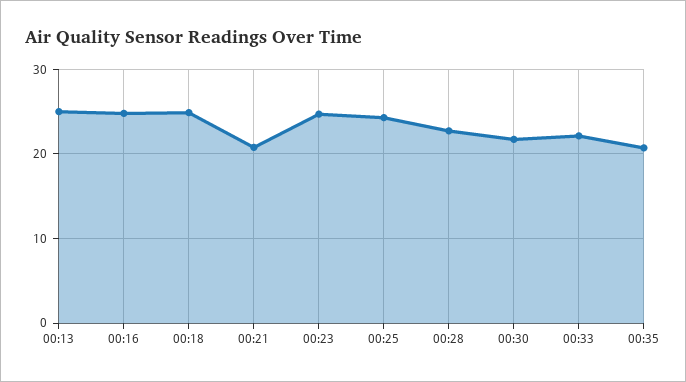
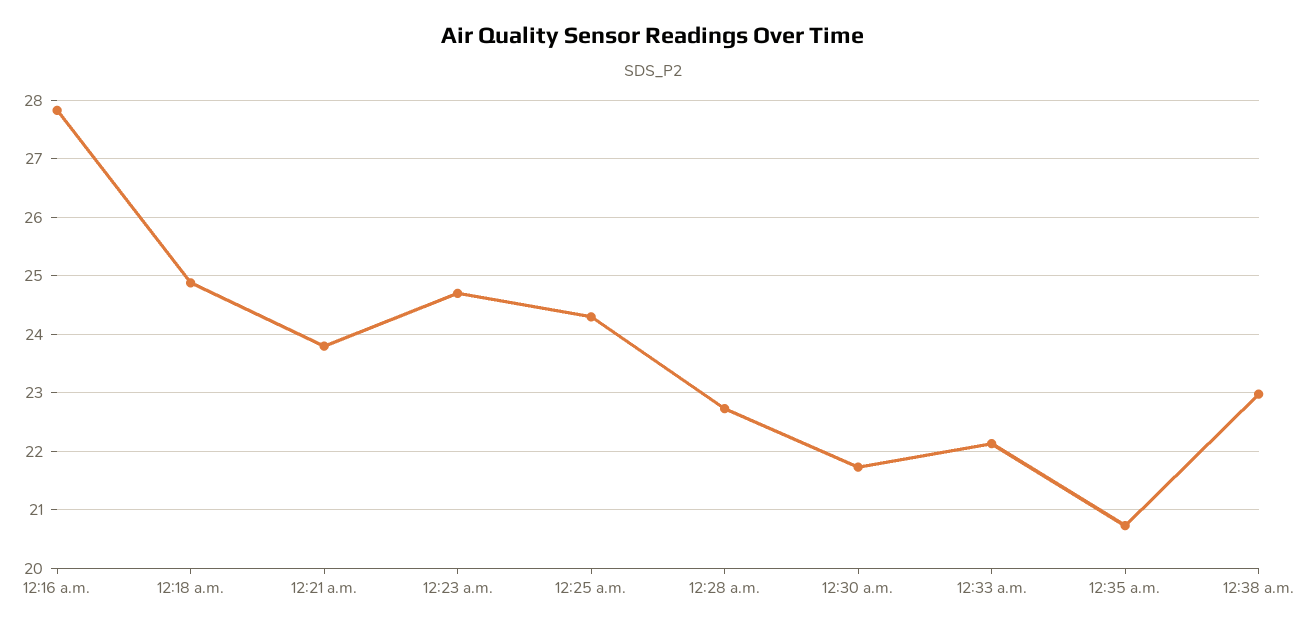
00:13: 25 -> none
00:16: 25 -> 27.8
00:21: 21 -> 23.8
12:38 a.m.: none -> 23

